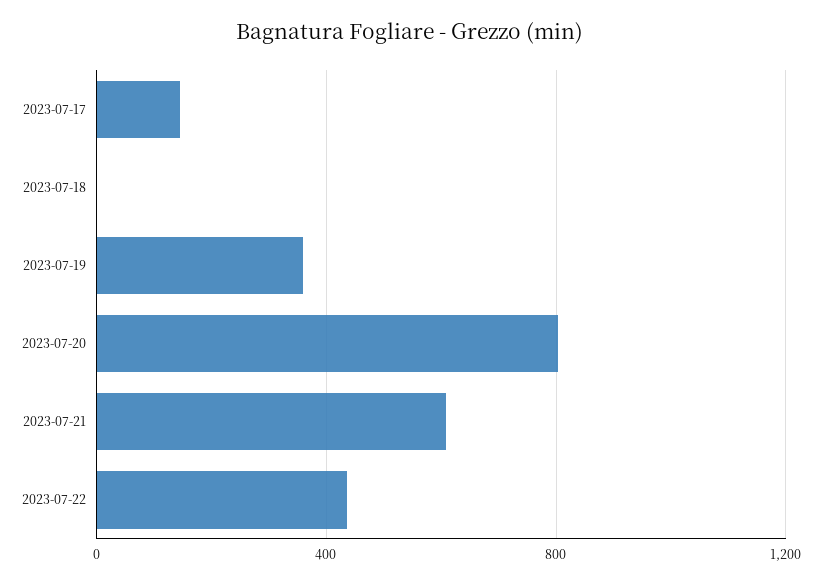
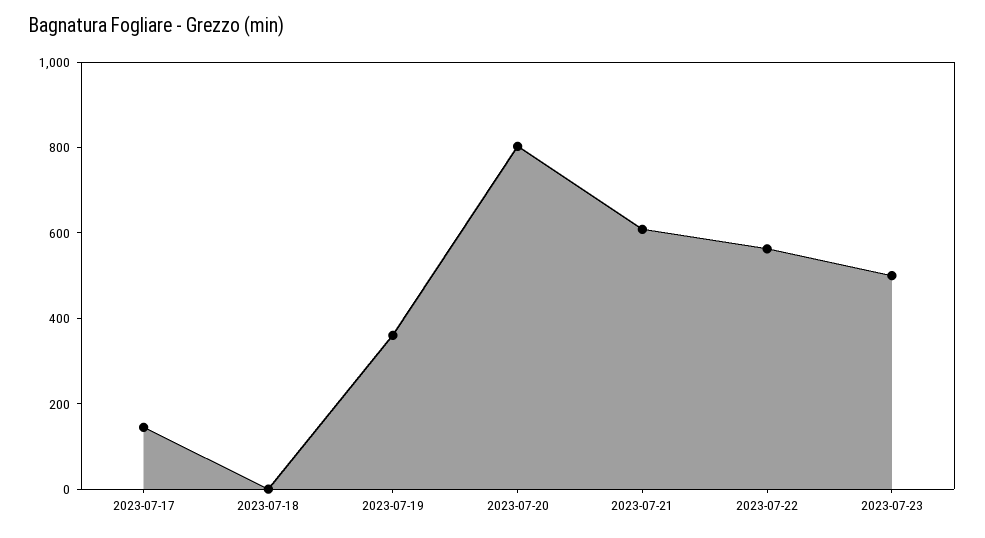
2023-07-22: 450 -> 550
2023-07-23: none -> 500

